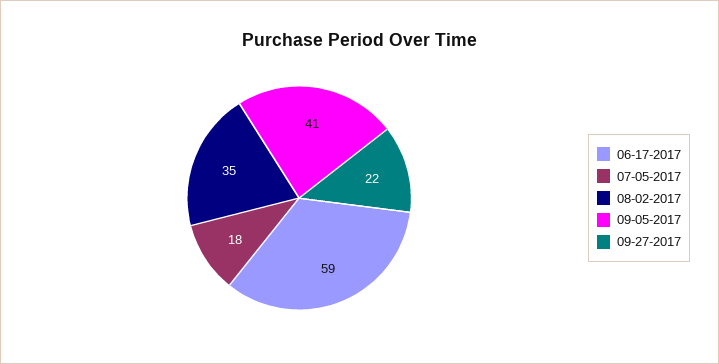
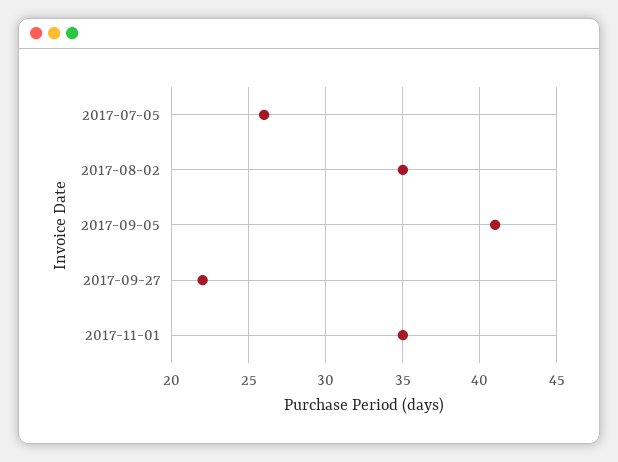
06-17-2017: 59 -> none
07-05-2017: 18 -> 26
2017-11-01: none -> 35

